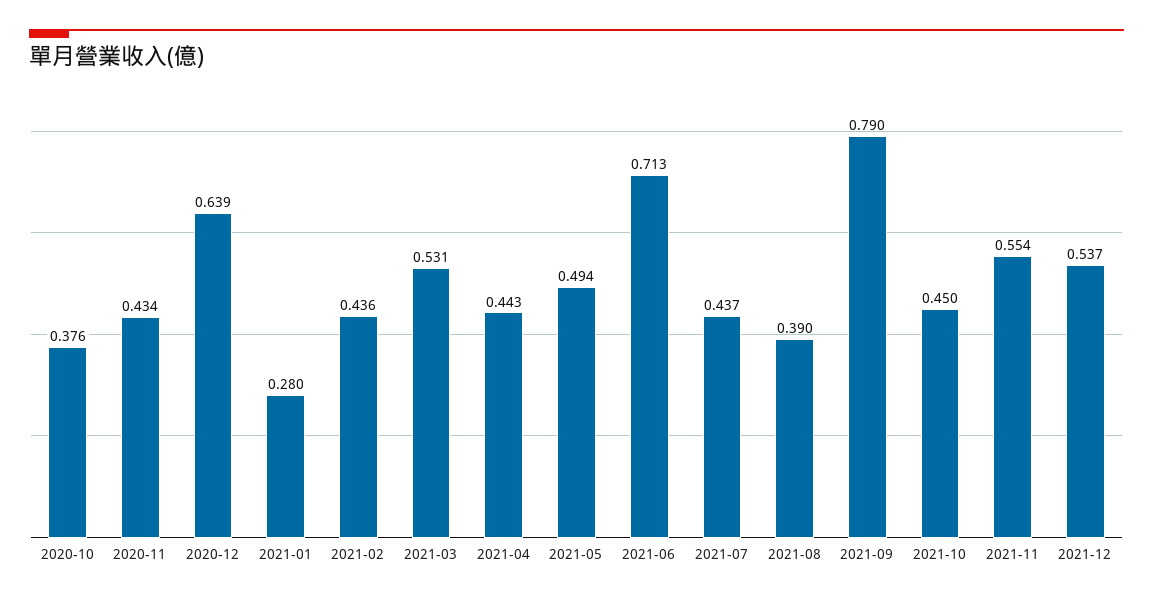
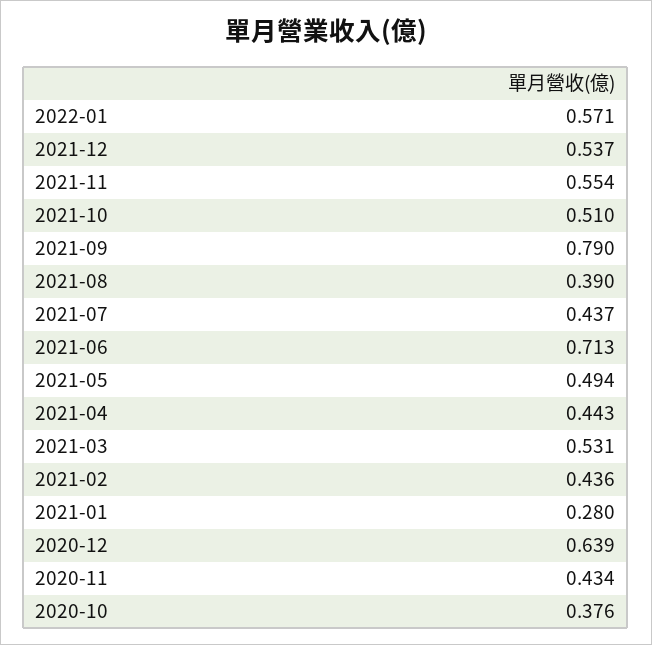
2021-10: 0.45 -> 0.51
2022-01: none -> 0.571

